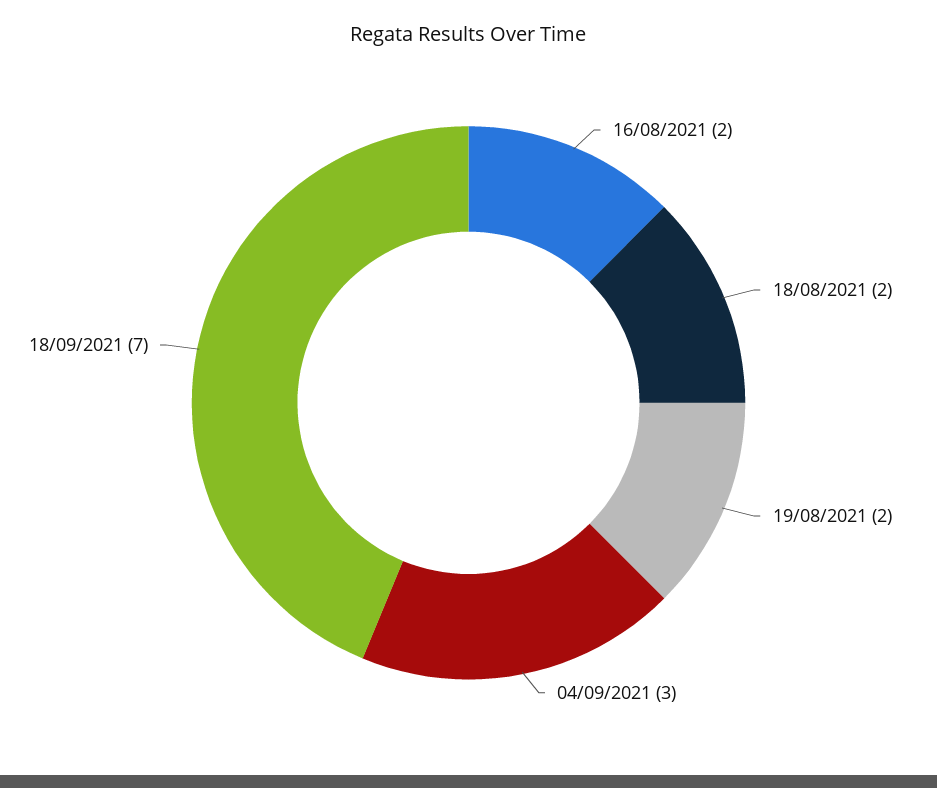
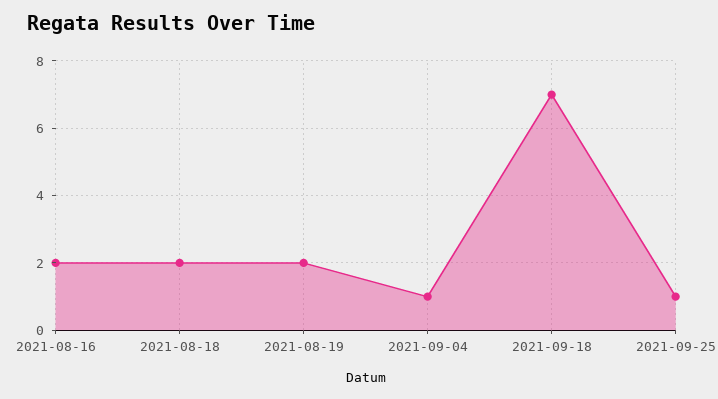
04/09/2021: 3 -> 1
2021-09-25: none -> 1

